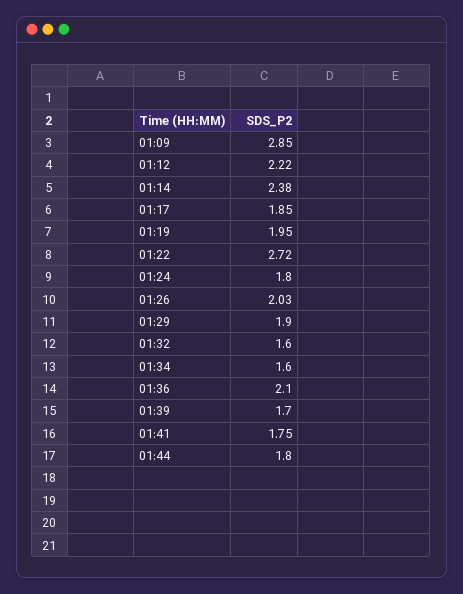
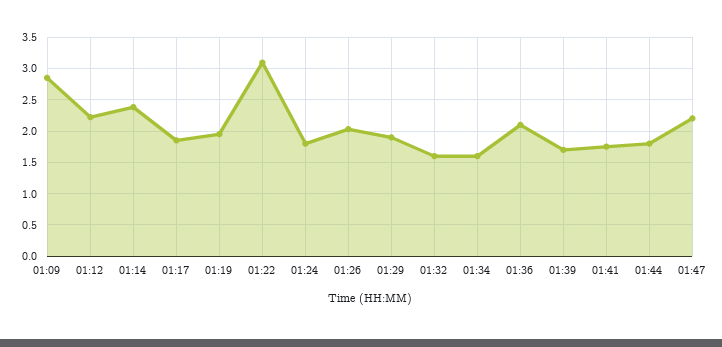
01:22: 2.72 -> 3.1
01:47: none -> 2.2

